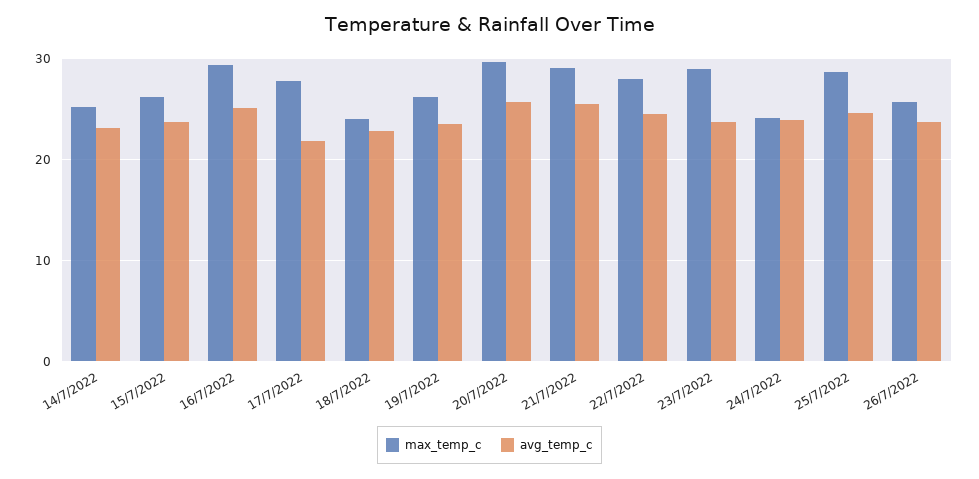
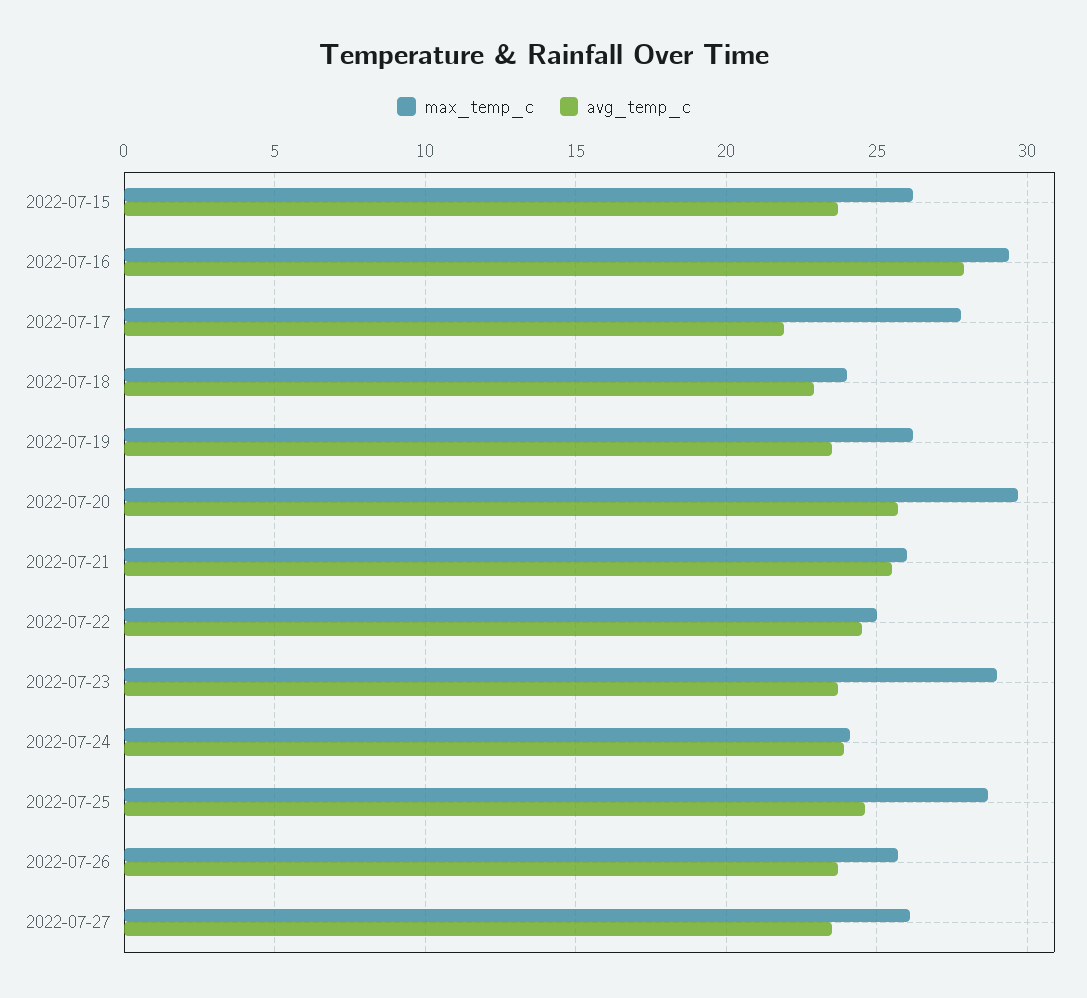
max_temp_c, 14/7/2022: 25 -> none
avg_temp_c, 14/7/2022: 23 -> none
avg_temp_c, 16/7/2022: 25 -> 28
max_temp_c, 21/7/2022: 29 -> 26
max_temp_c, 22/7/2022: 28 -> 25
max_temp_c, 2022-07-27: none -> 26
avg_temp_c, 2022-07-27: none -> 23.5

